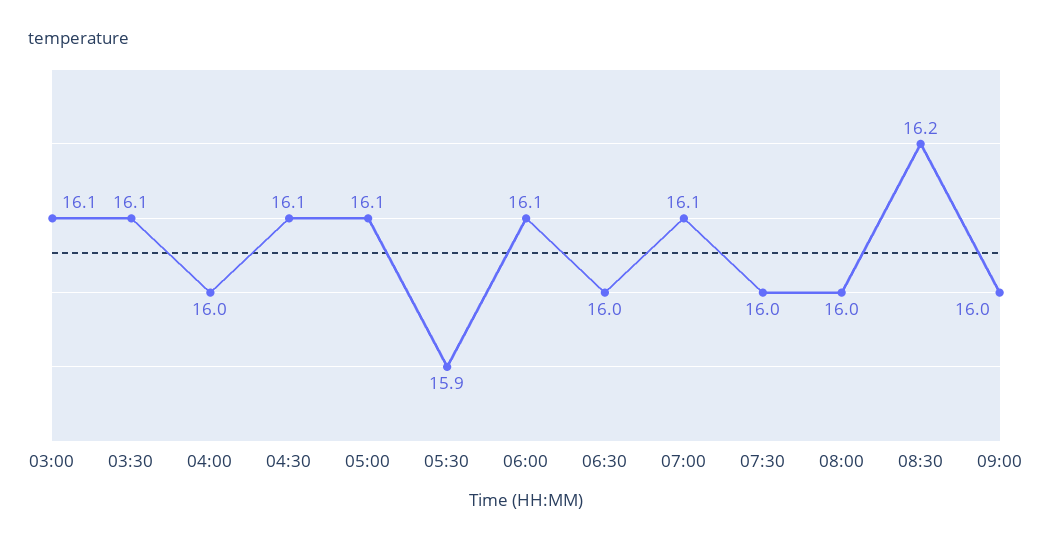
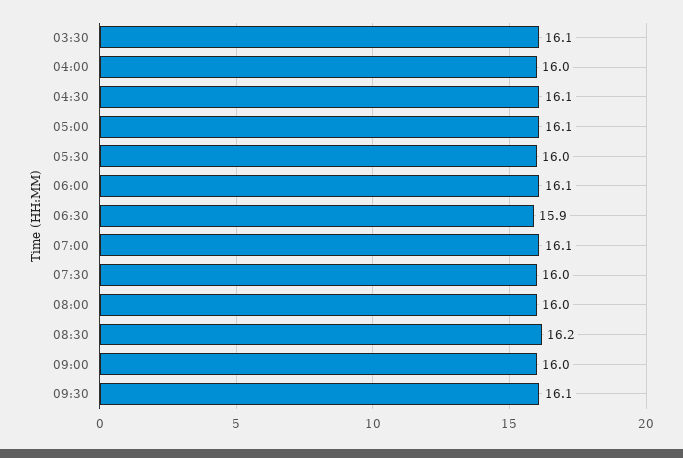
03:00: 16.1 -> none
05:30: 15.9 -> 16
06:30: 16 -> 15.9
09:30: none -> 16.1

